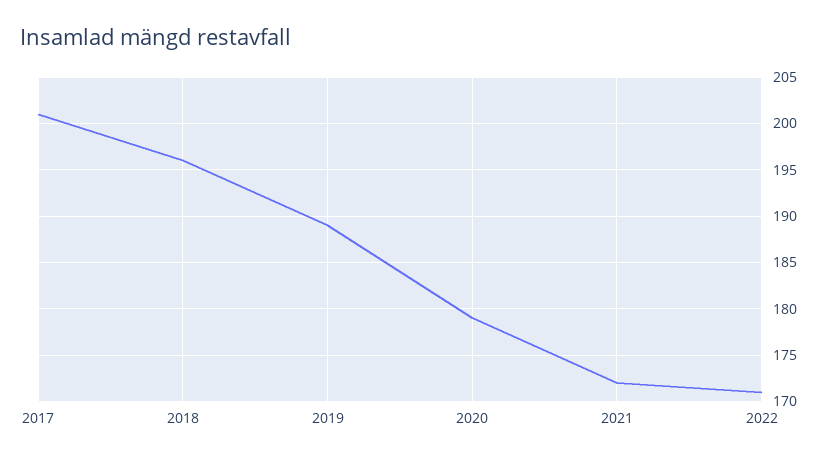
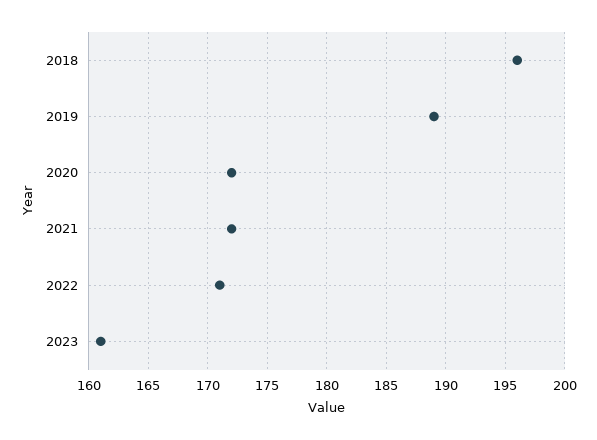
2017: 201 -> none
2020: 179 -> 172
2023: none -> 161

